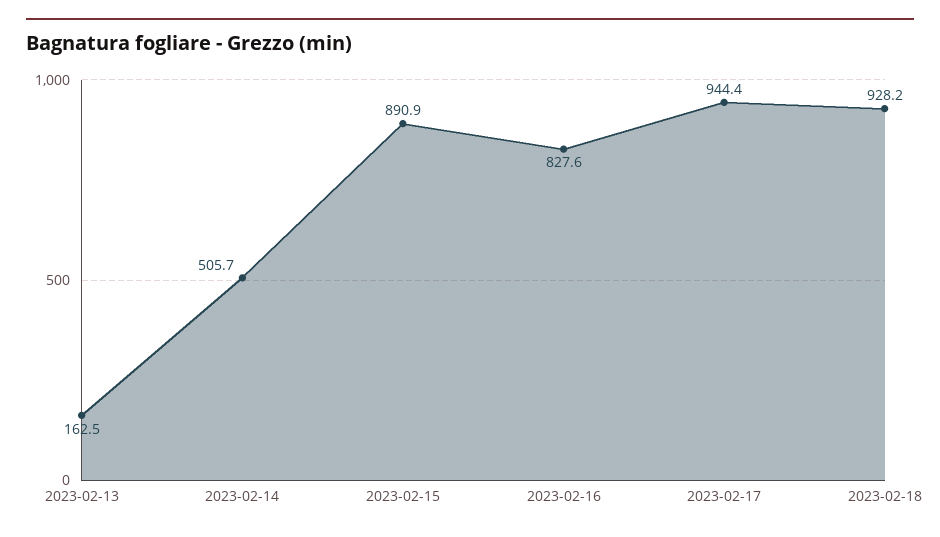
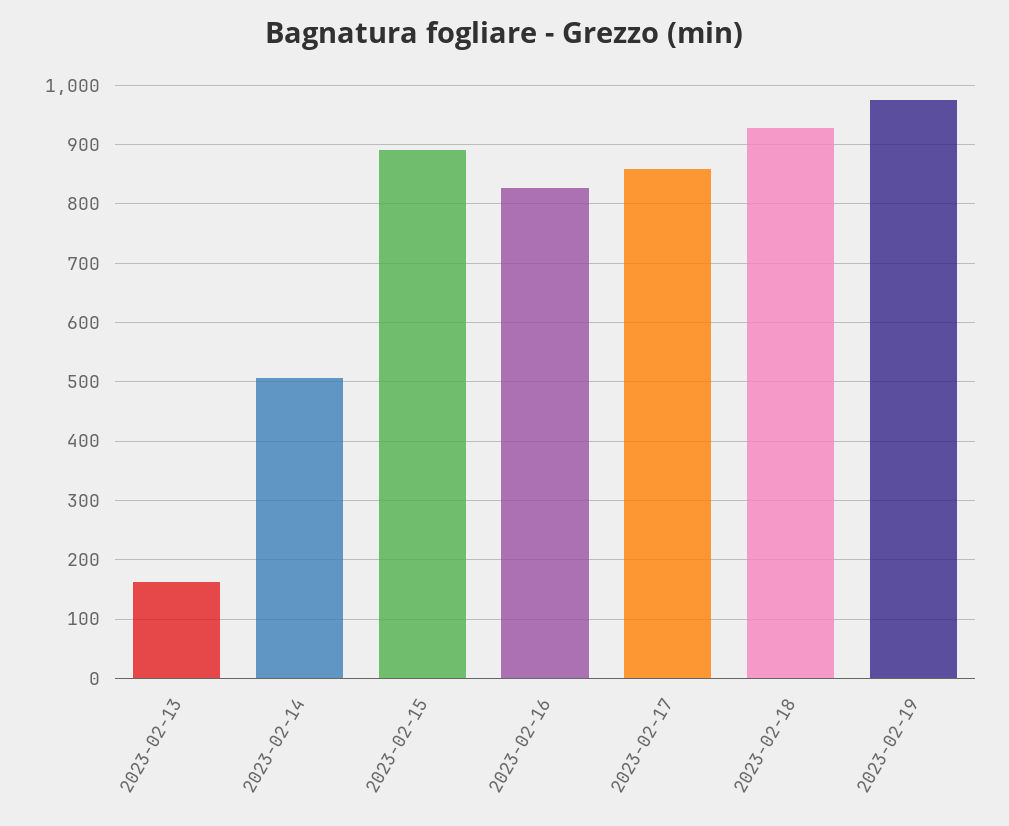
2023-02-17: 944.4 -> 860
2023-02-19: none -> 980

